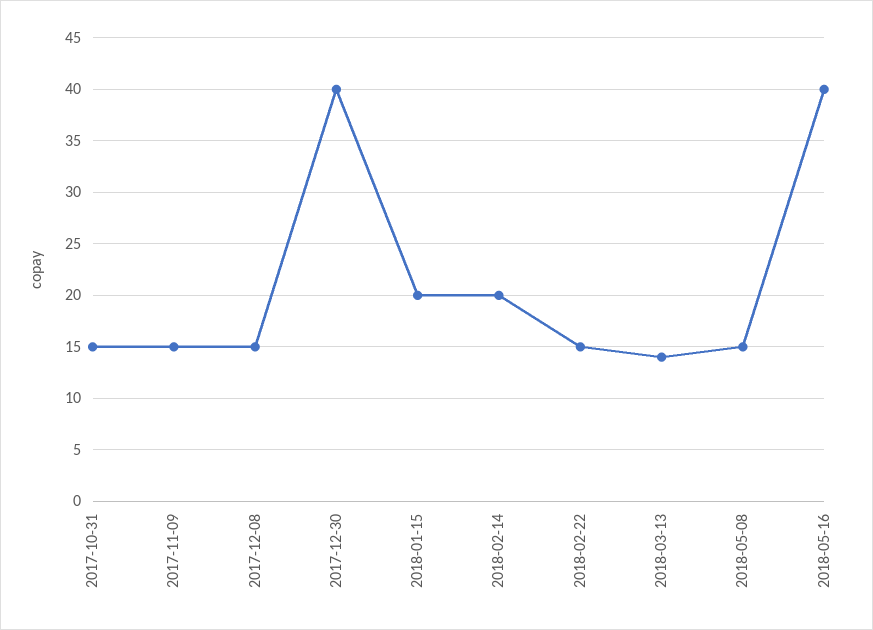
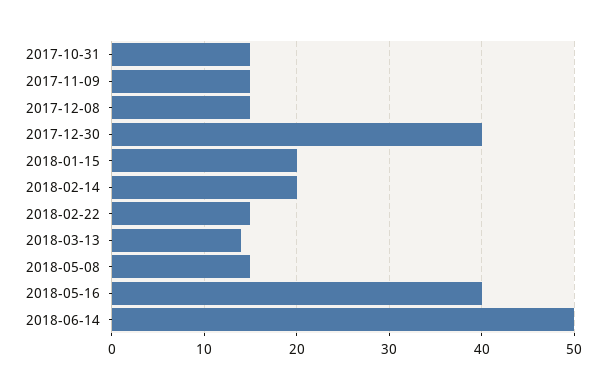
2018-06-14: none -> 50

